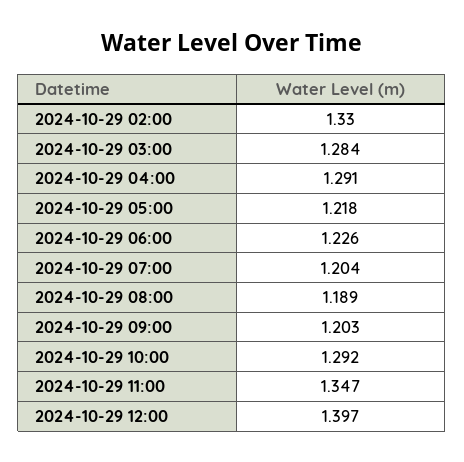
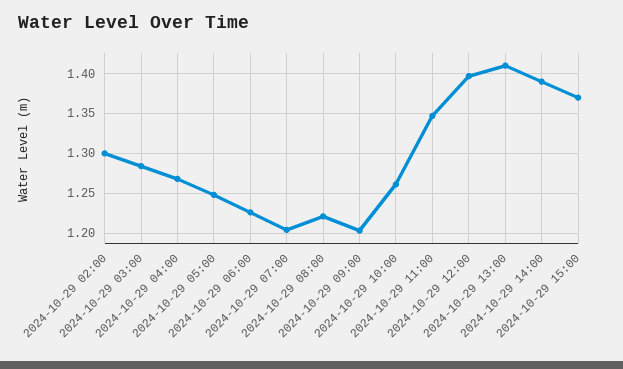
2024-10-29 02:00: 1.33 -> 1.3
2024-10-29 04:00: 1.291 -> 1.27
2024-10-29 05:00: 1.218 -> 1.25
2024-10-29 08:00: 1.189 -> 1.22
2024-10-29 10:00: 1.292 -> 1.26
2024-10-29 13:00: none -> 1.41
2024-10-29 14:00: none -> 1.39
2024-10-29 15:00: none -> 1.37

